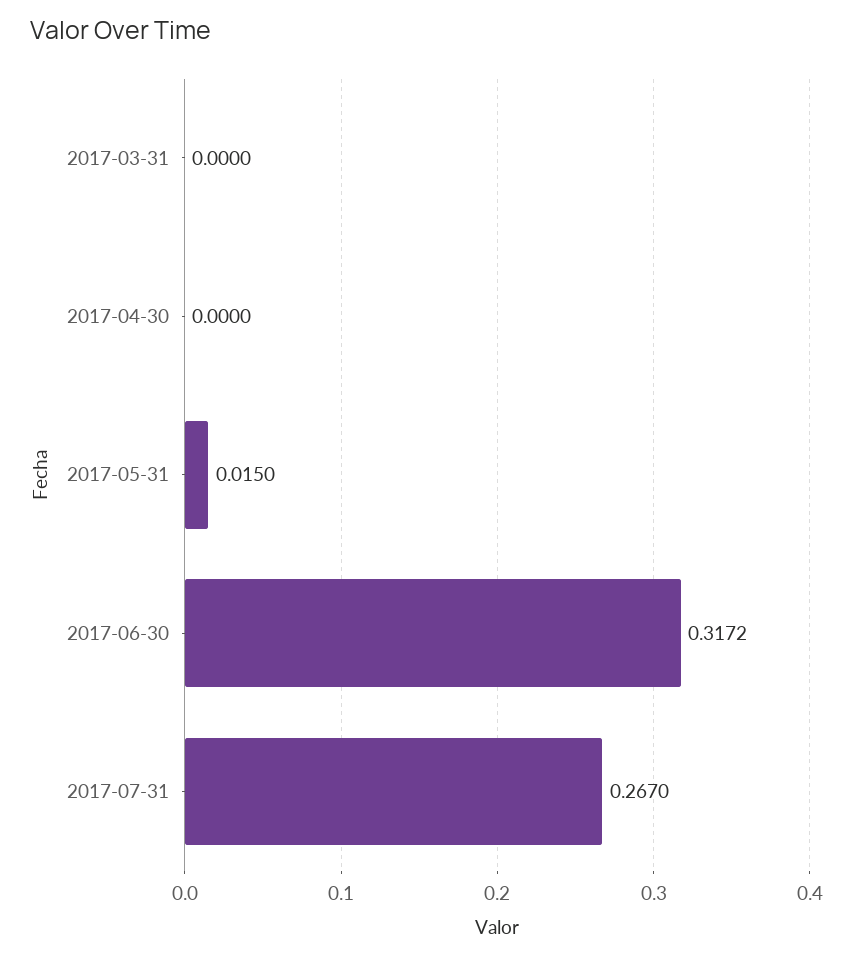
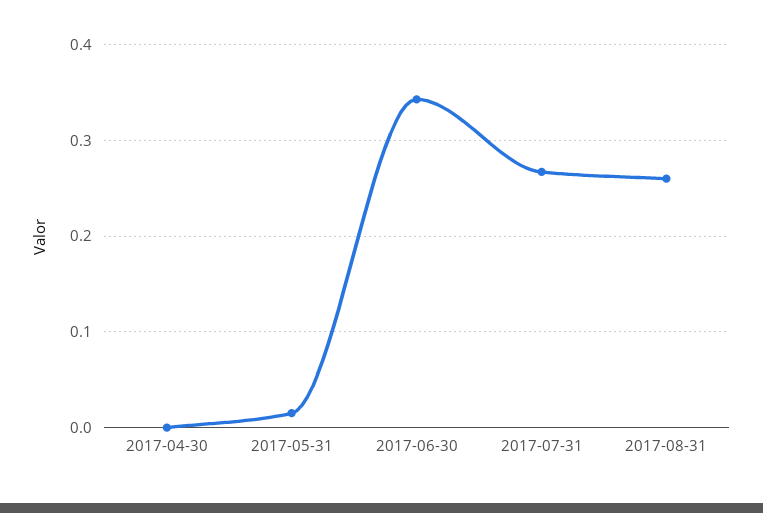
2017-03-31: 0 -> none
2017-06-30: 0.3172 -> 0.34
2017-08-31: none -> 0.26

